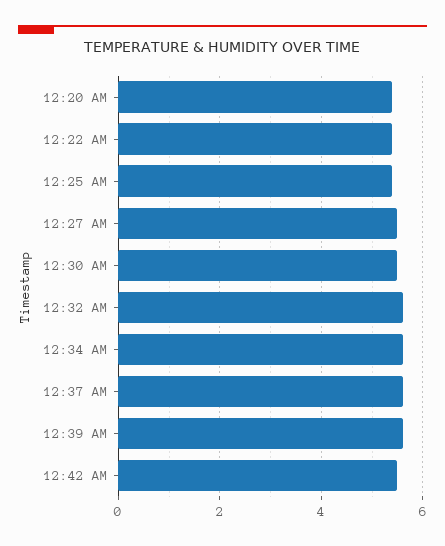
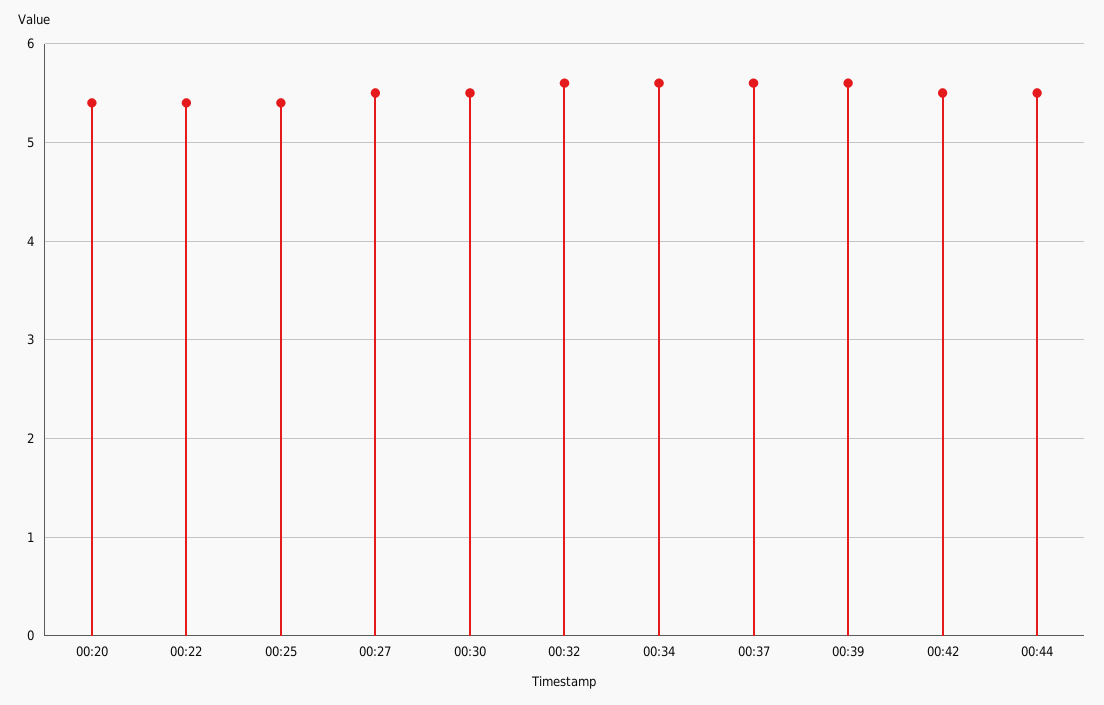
00:44: none -> 5.5

